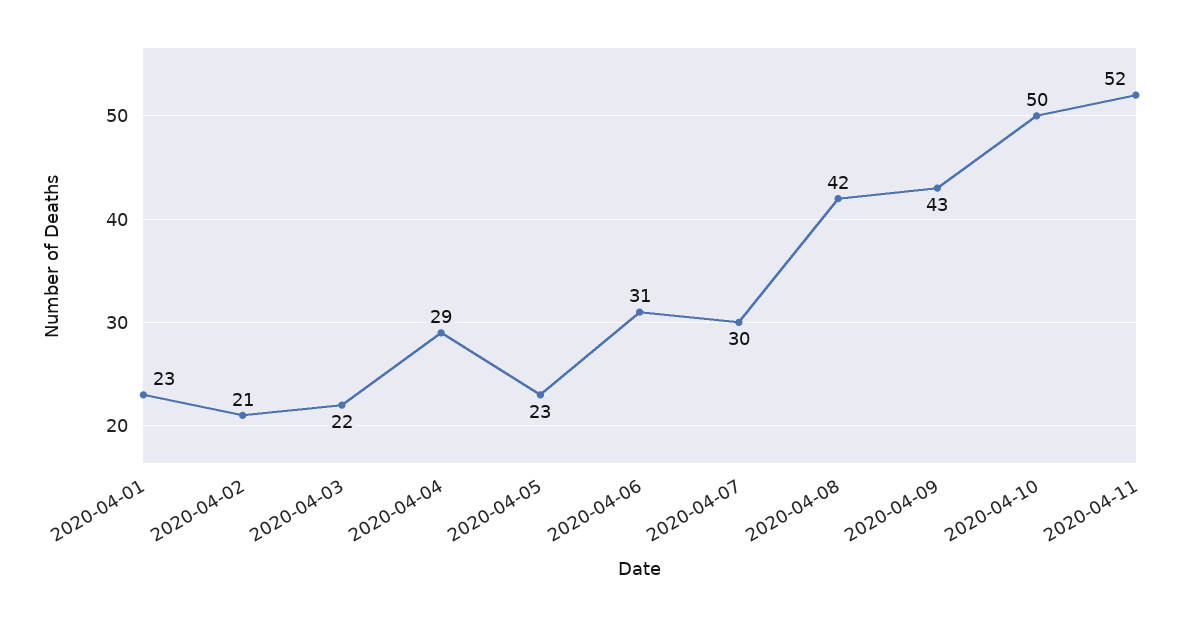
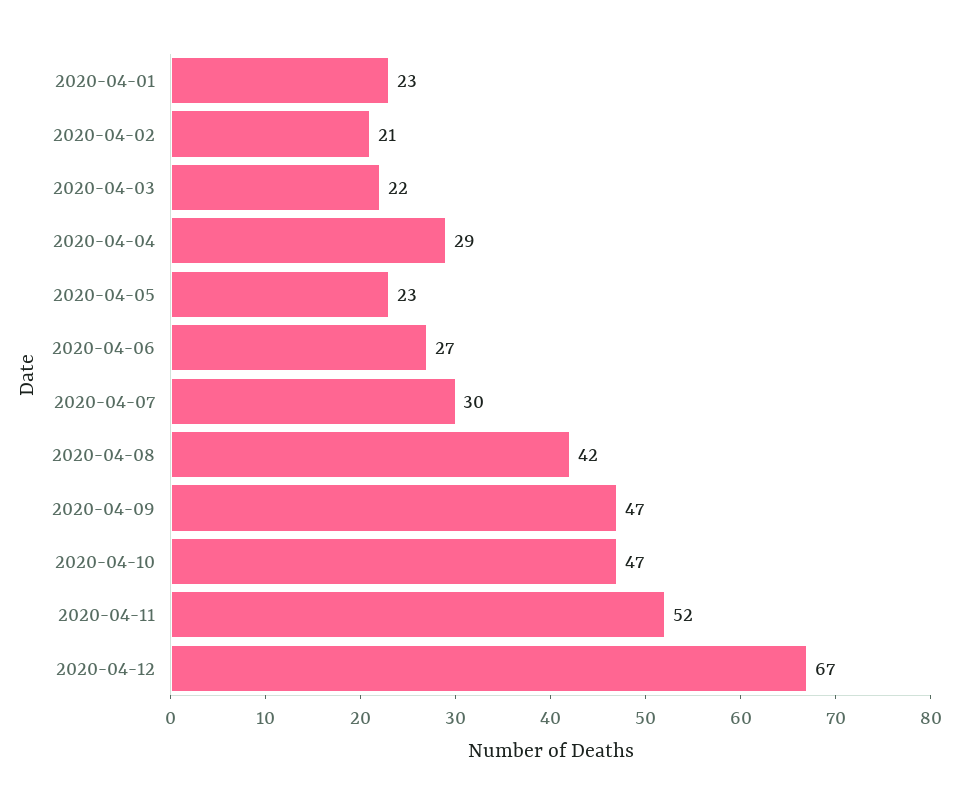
2020-04-06: 31 -> 27
2020-04-09: 43 -> 47
2020-04-10: 50 -> 47
2020-04-12: none -> 67

